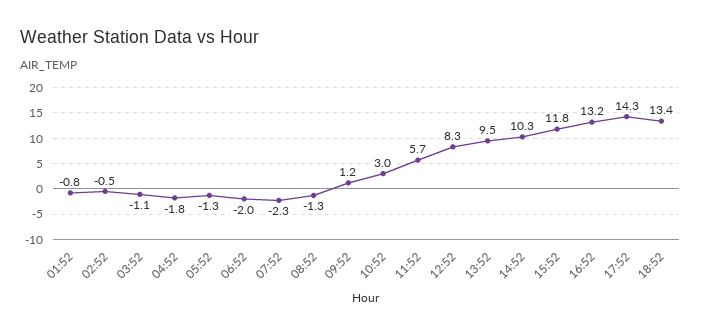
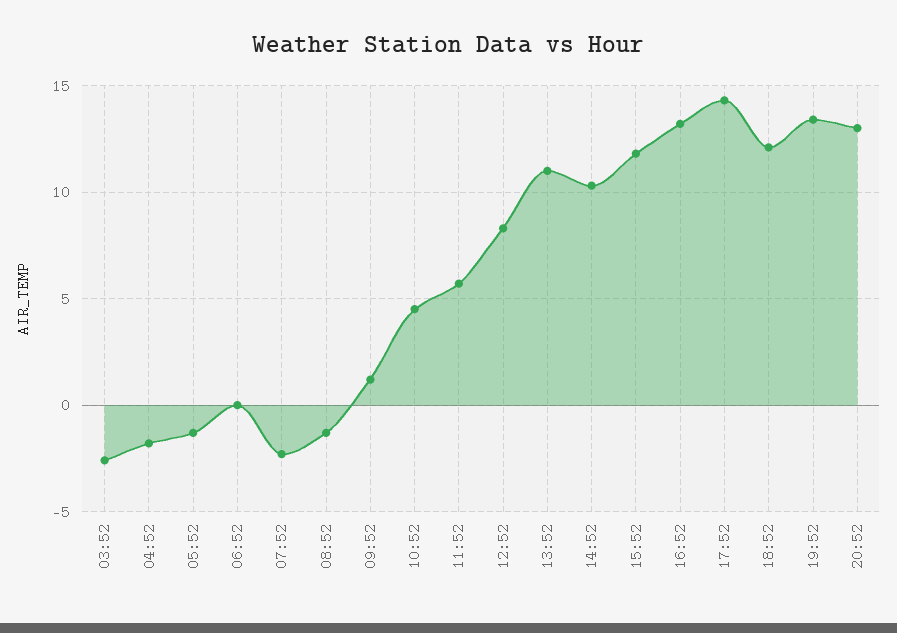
01:52: -0.8 -> none
02:52: -0.5 -> none
03:52: -1.1 -> -2.5
06:52: -2 -> 0
10:52: 3 -> 4.5
13:52: 9.5 -> 11
18:52: 13.4 -> 12
19:52: none -> 13.5
20:52: none -> 13

